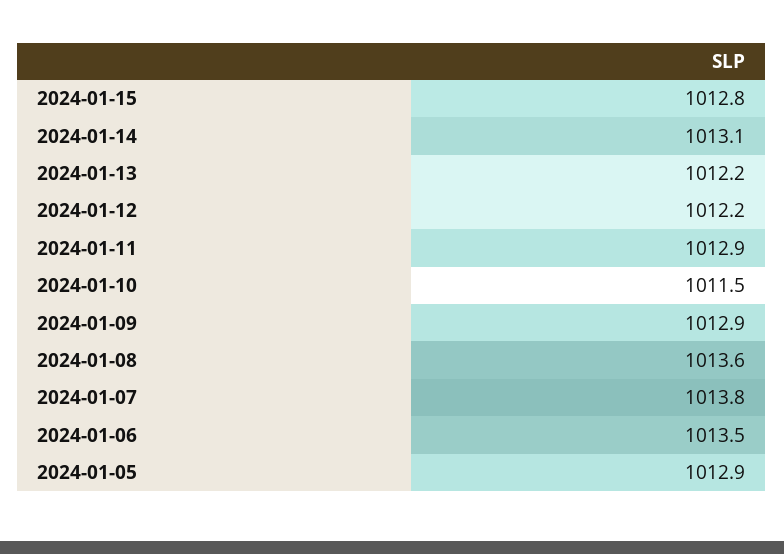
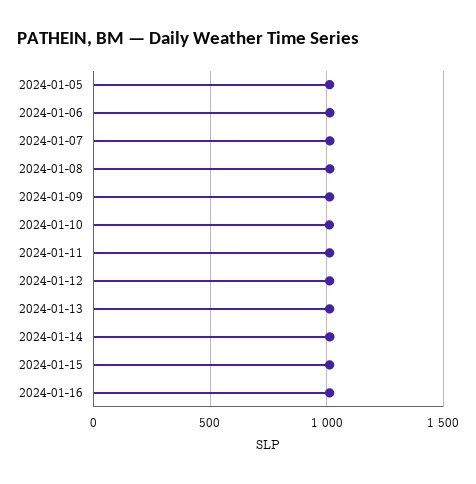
2024-01-16: none -> 1000

